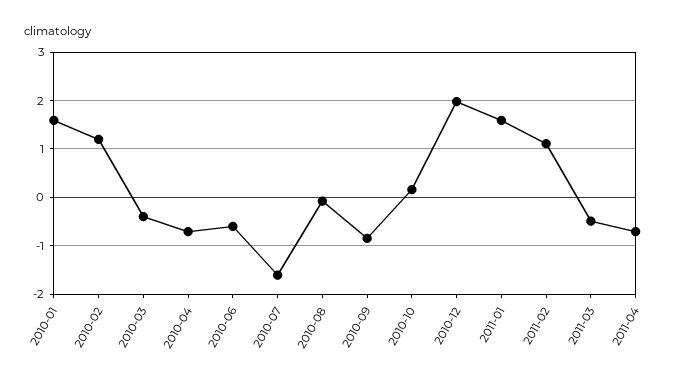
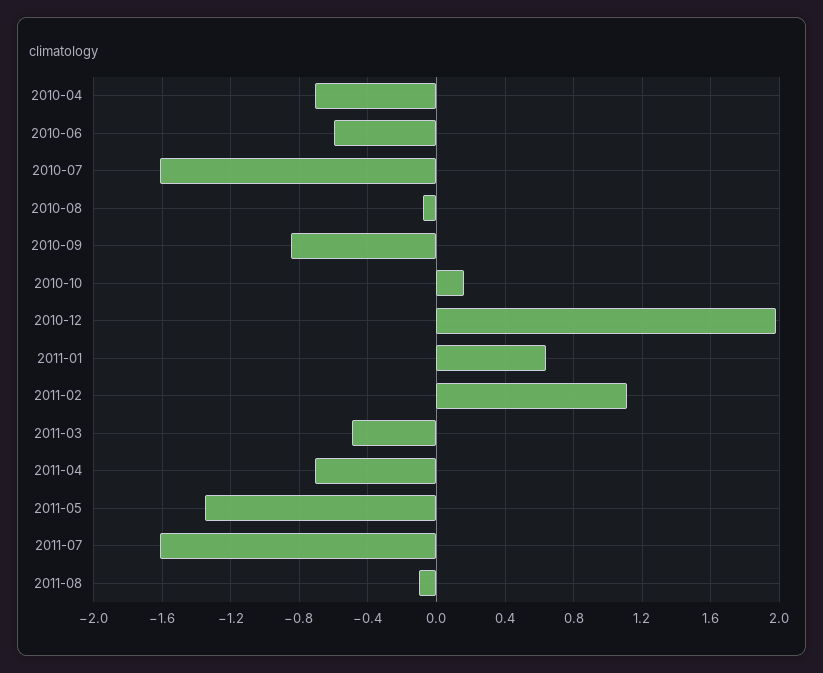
2010-01: 1.6 -> none
2010-02: 1.2 -> none
2010-03: -0.4 -> none
2011-01: 1.6 -> 0.65
2011-05: none -> -1.35
2011-07: none -> -1.6
2011-08: none -> -0.1

